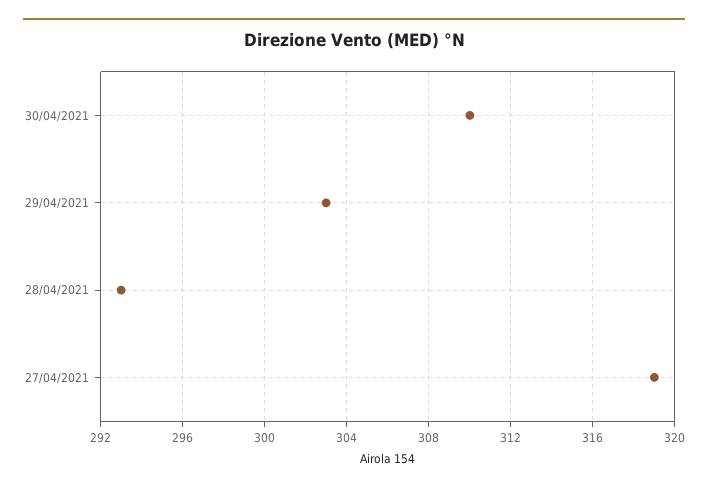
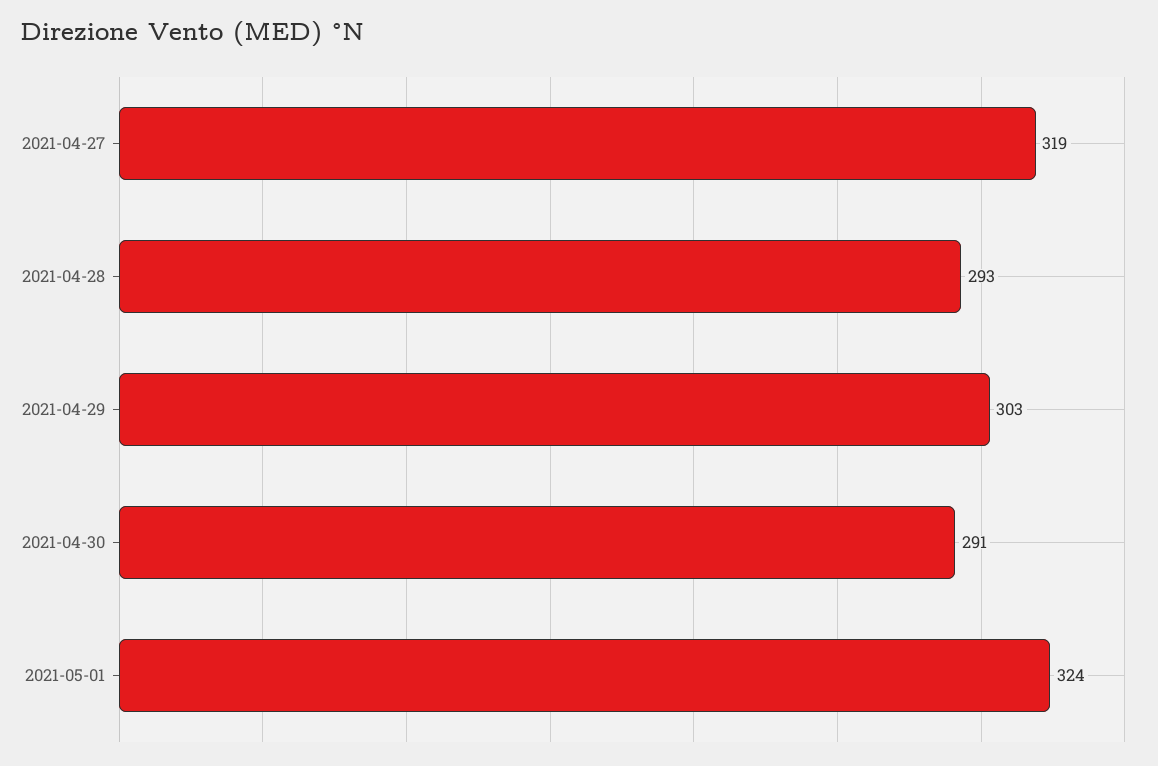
30/04/2021: 310 -> 291
2021-05-01: none -> 324

